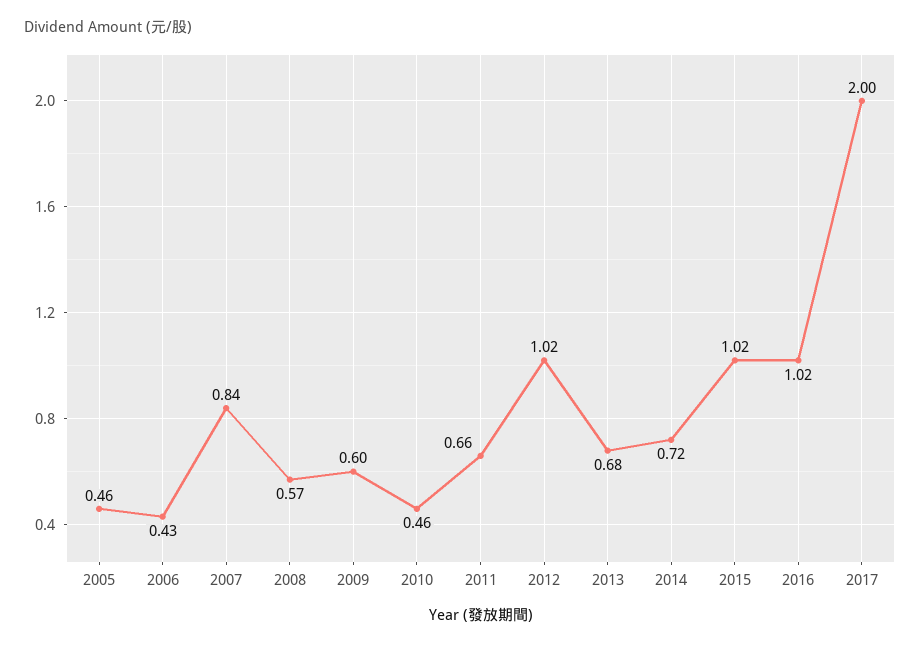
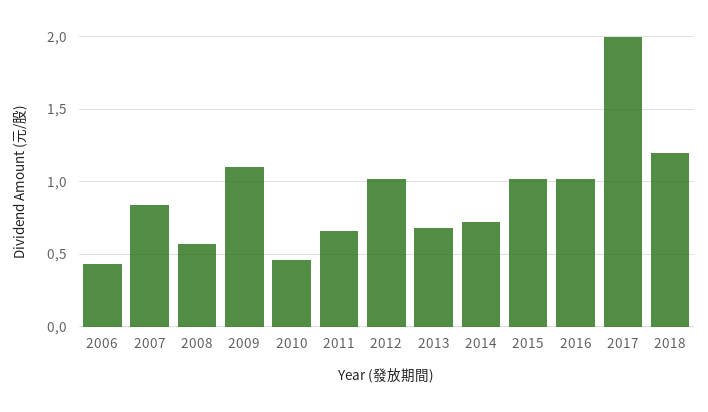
2005: 0.46 -> none
2009: 0.6 -> 1.1
2018: none -> 1.2

